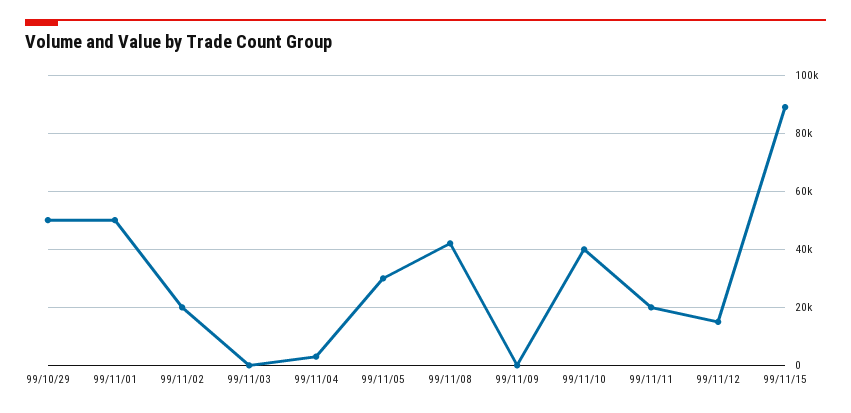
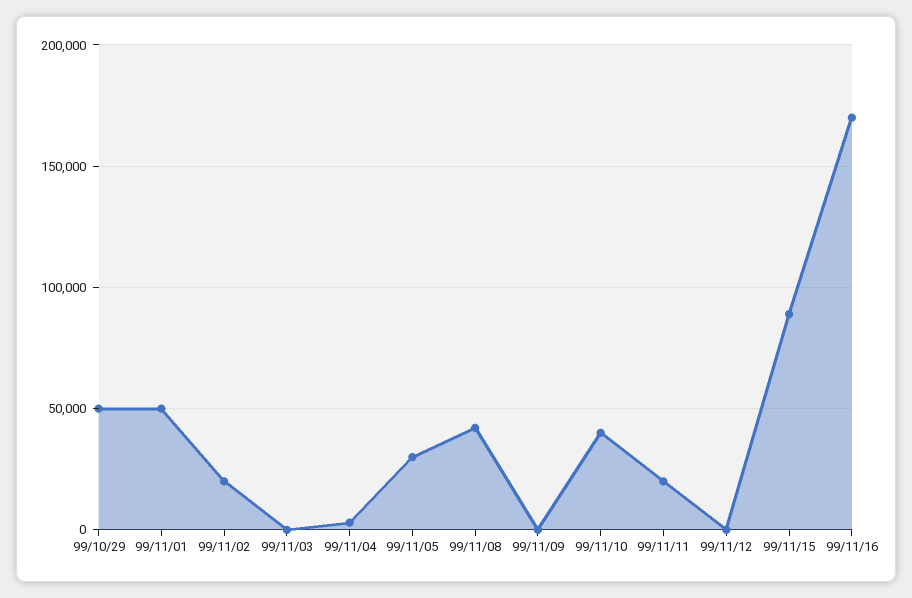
99/11/12: 15000 -> 0
99/11/16: none -> 170000

